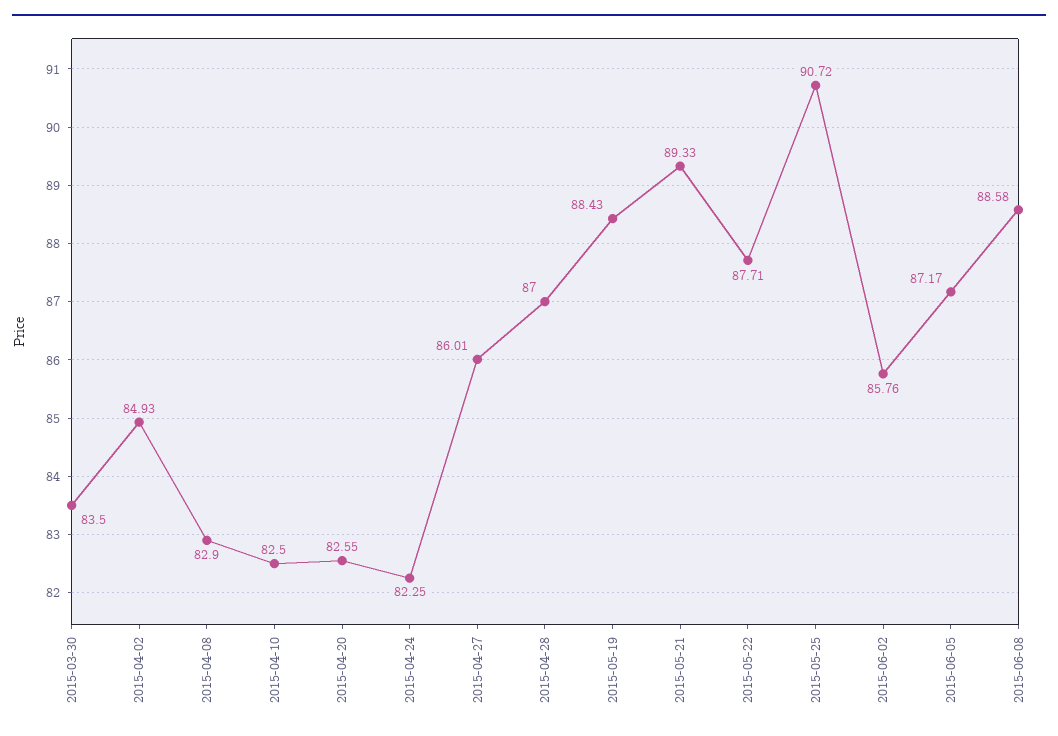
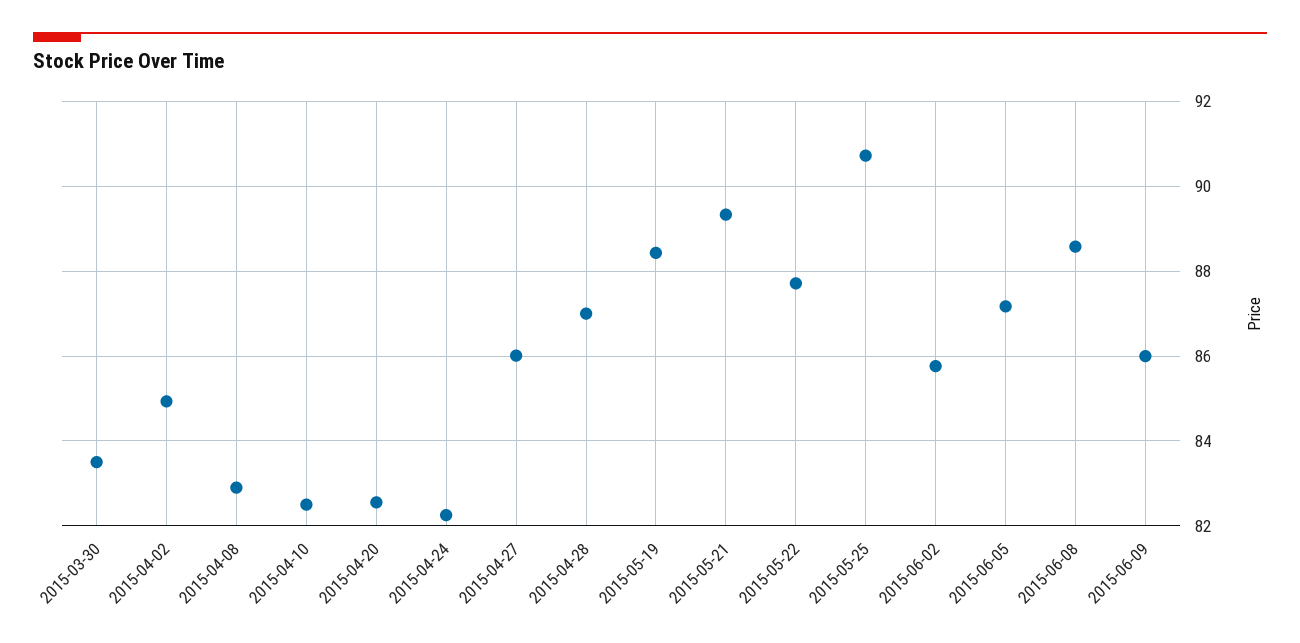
2015-06-09: none -> 86

